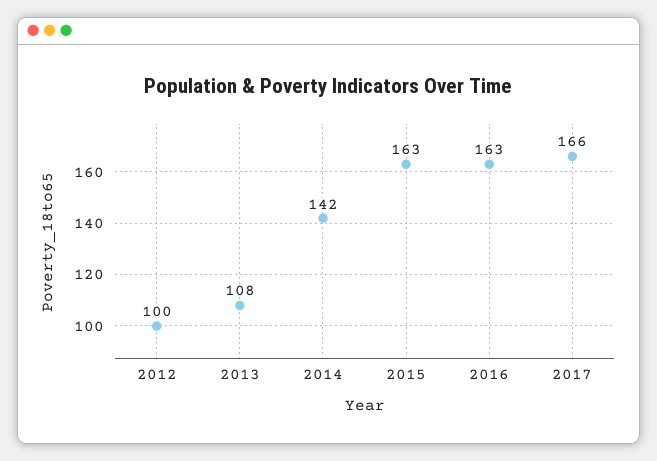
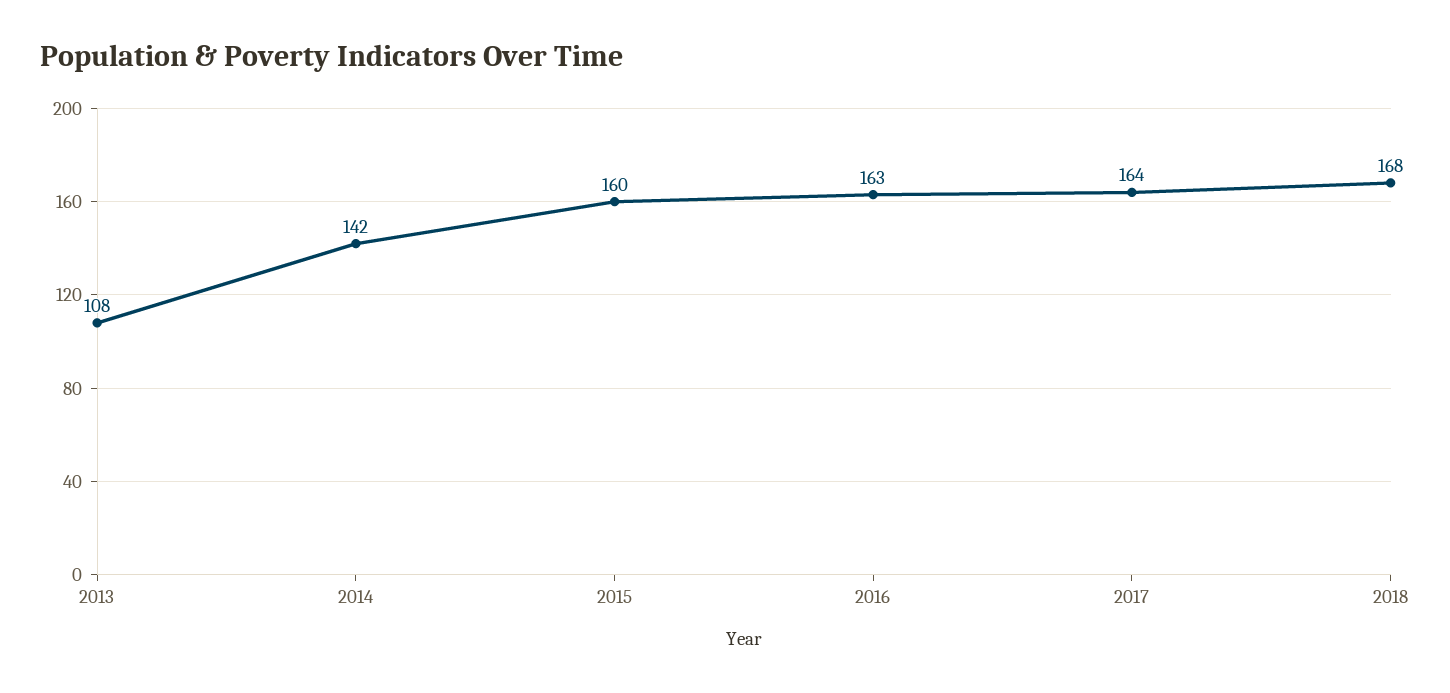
2012: 100 -> none
2015: 163 -> 160
2017: 166 -> 164
2018: none -> 168

